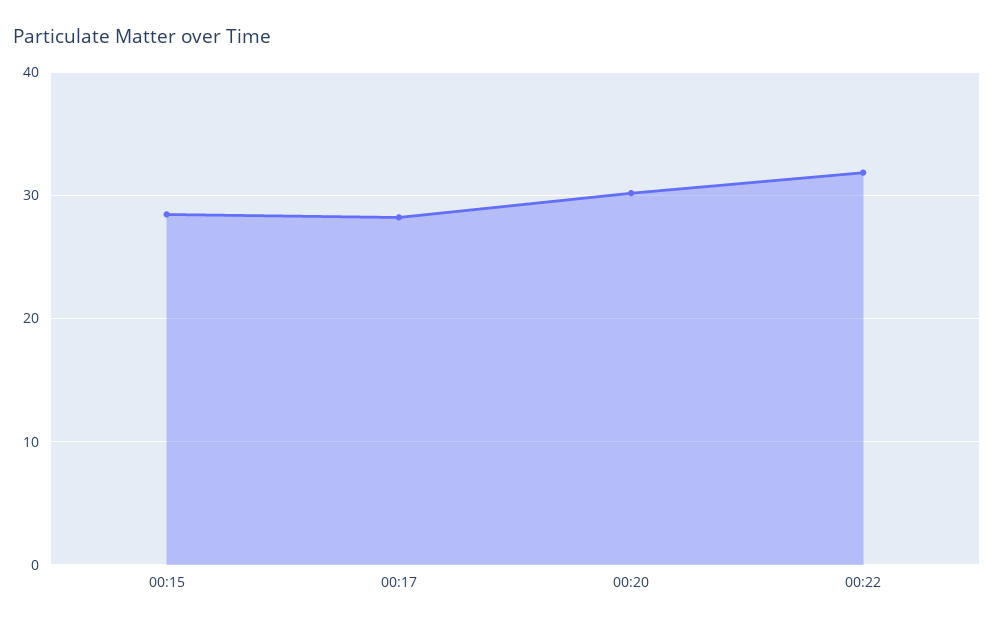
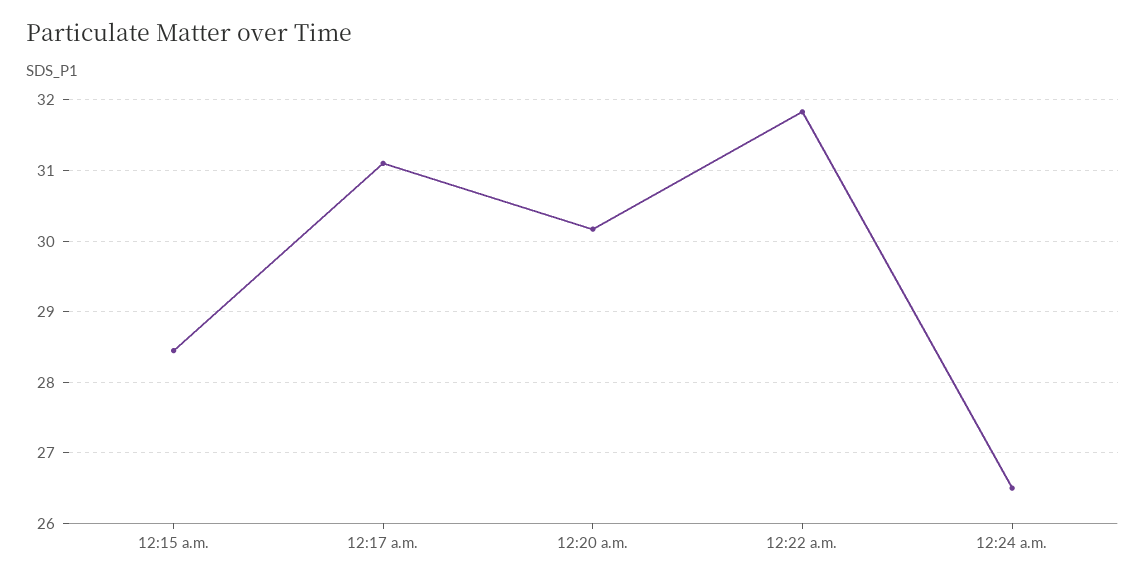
00:17: 28 -> 31.1
12:24 a.m.: none -> 26.5

